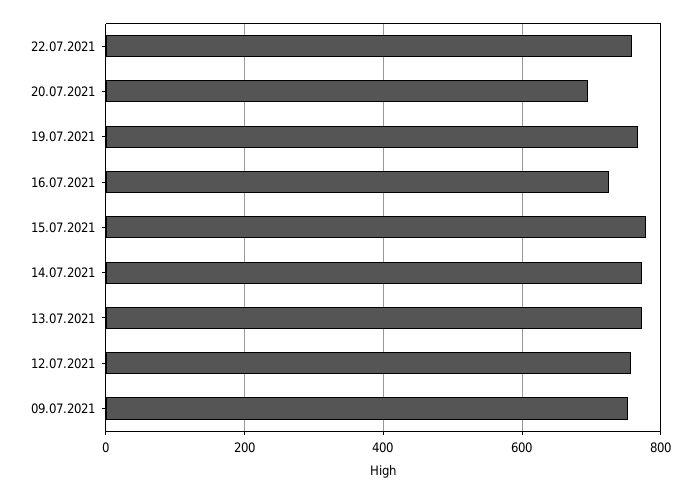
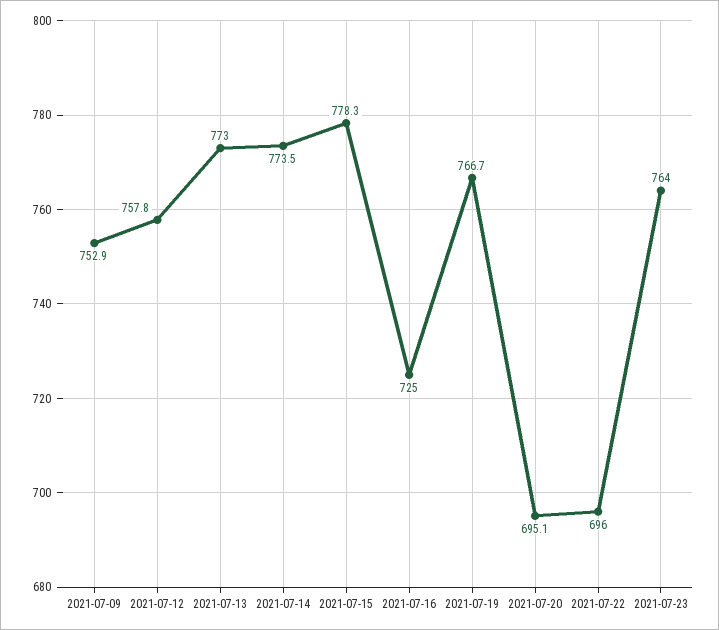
22.07.2021: 760 -> 696
2021-07-23: none -> 764

